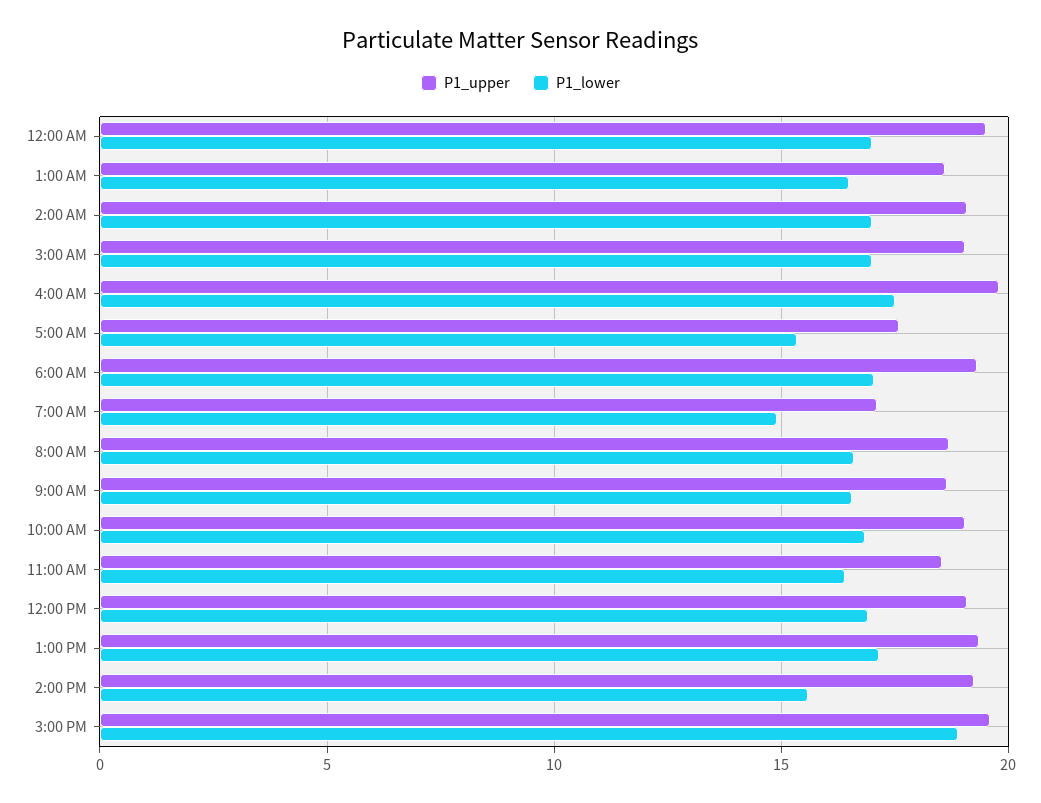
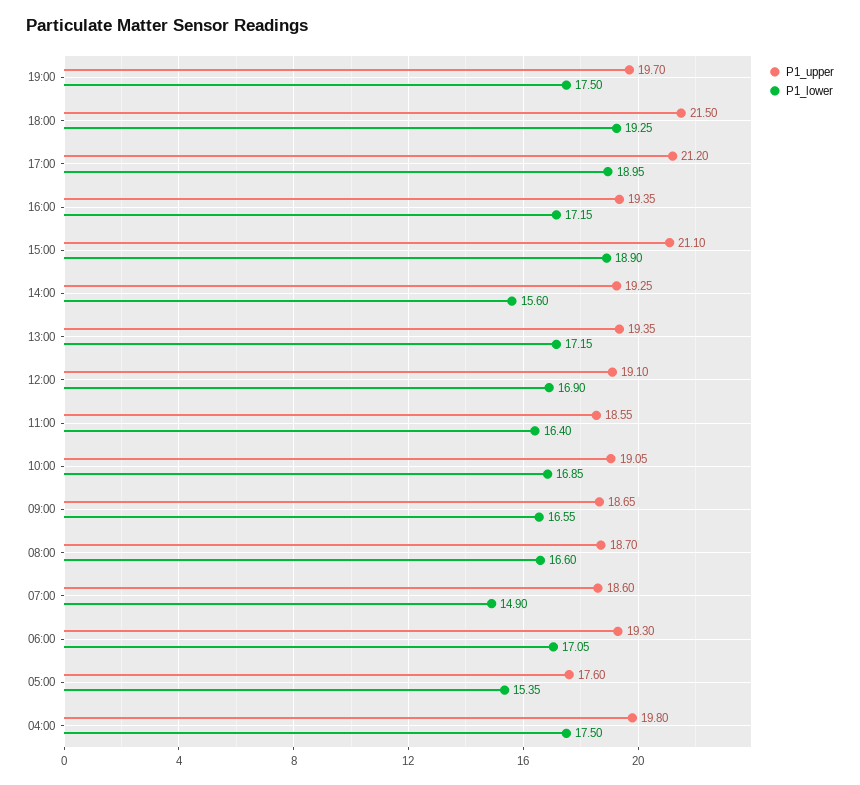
P1_upper, 12:00 AM: 19.5 -> none
P1_lower, 12:00 AM: 17 -> none
P1_upper, 1:00 AM: 18.5 -> none
P1_lower, 1:00 AM: 16.5 -> none
P1_upper, 2:00 AM: 19 -> none
P1_lower, 2:00 AM: 17 -> none
P1_upper, 3:00 AM: 19 -> none
P1_lower, 3:00 AM: 17 -> none
P1_upper, 7:00 AM: 17 -> 18.6
P1_upper, 3:00 PM: 19.5 -> 21.1
P1_upper, 19:00: none -> 19.7
P1_lower, 19:00: none -> 17.5
P1_upper, 18:00: none -> 21.5
P1_lower, 18:00: none -> 19.25
P1_upper, 17:00: none -> 21.2
P1_lower, 17:00: none -> 18.95
P1_upper, 16:00: none -> 19.35
P1_lower, 16:00: none -> 17.15

